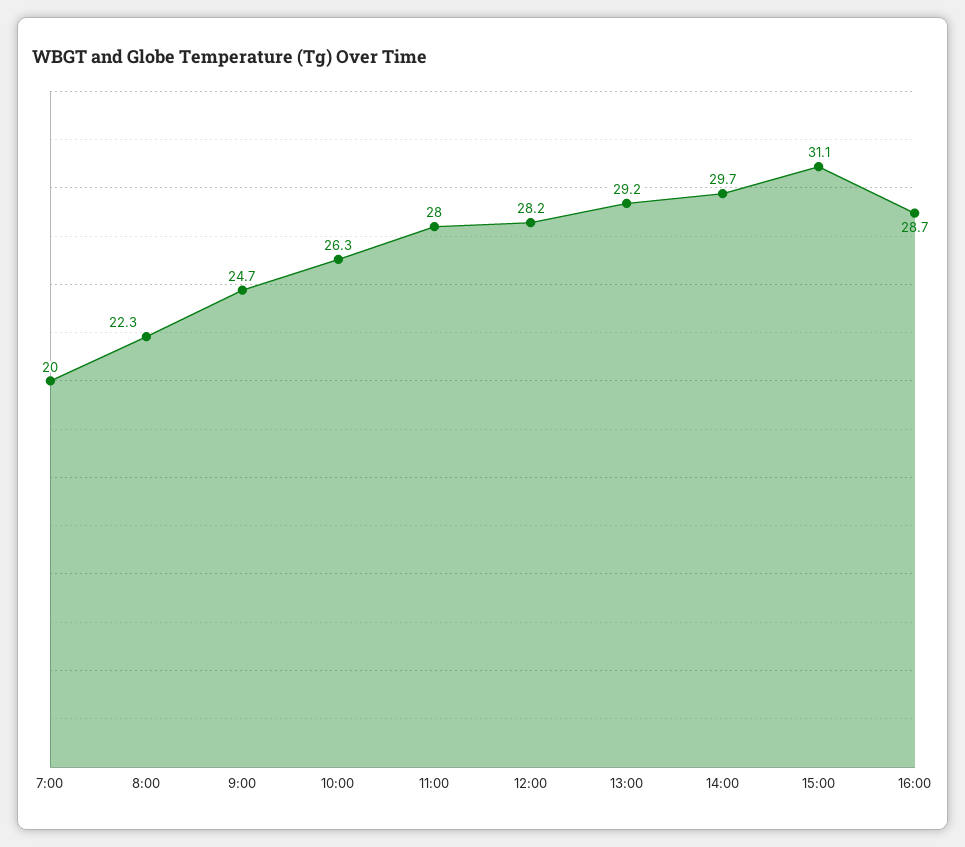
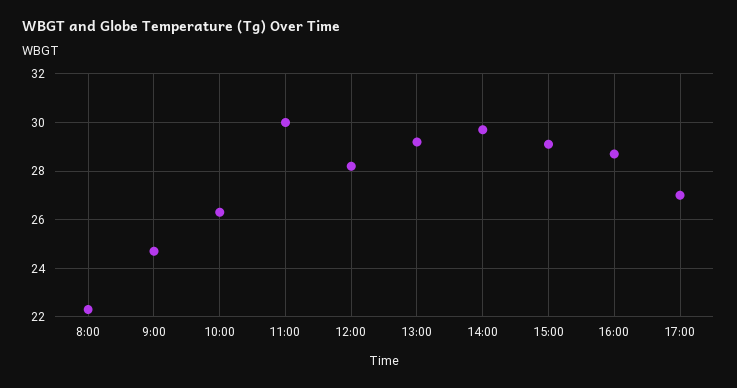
7:00: 20 -> none
11:00: 28 -> 30
15:00: 31.1 -> 29
17:00: none -> 27

